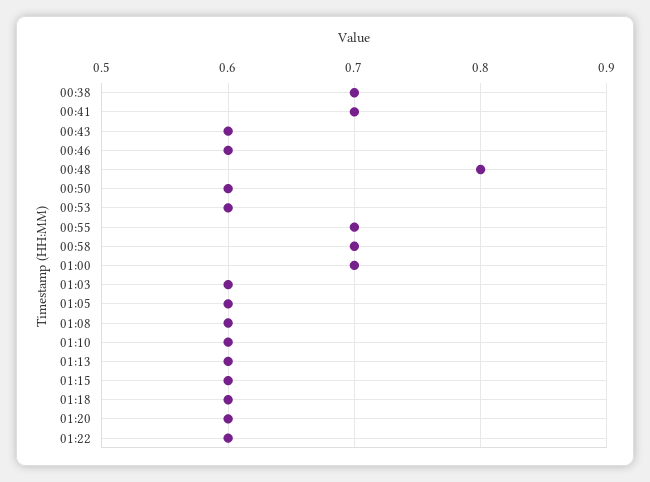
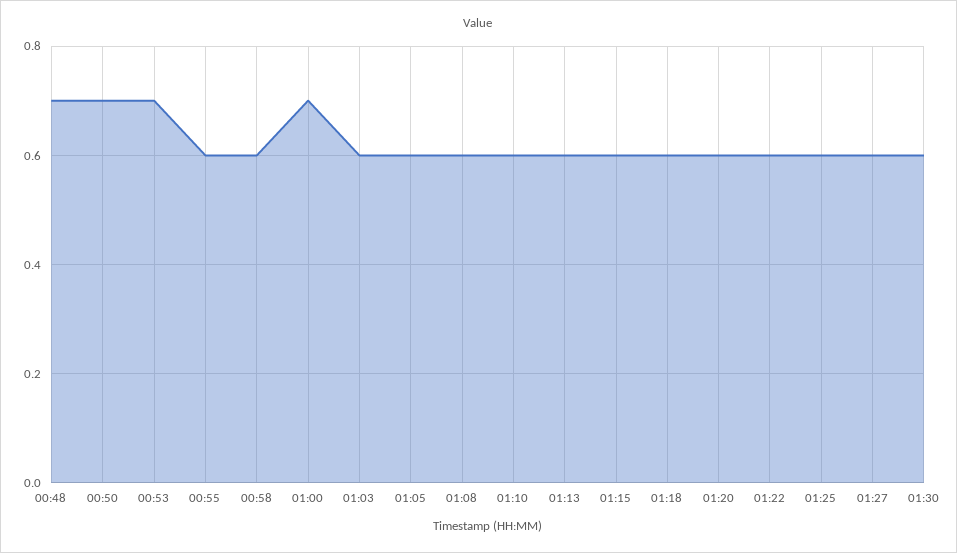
00:38: 0.7 -> none
00:41: 0.7 -> none
00:43: 0.6 -> none
00:46: 0.6 -> none
00:48: 0.8 -> 0.7
00:50: 0.6 -> 0.7
00:53: 0.6 -> 0.7
00:55: 0.7 -> 0.6
00:58: 0.7 -> 0.6
01:25: none -> 0.6
01:27: none -> 0.6
01:30: none -> 0.6

